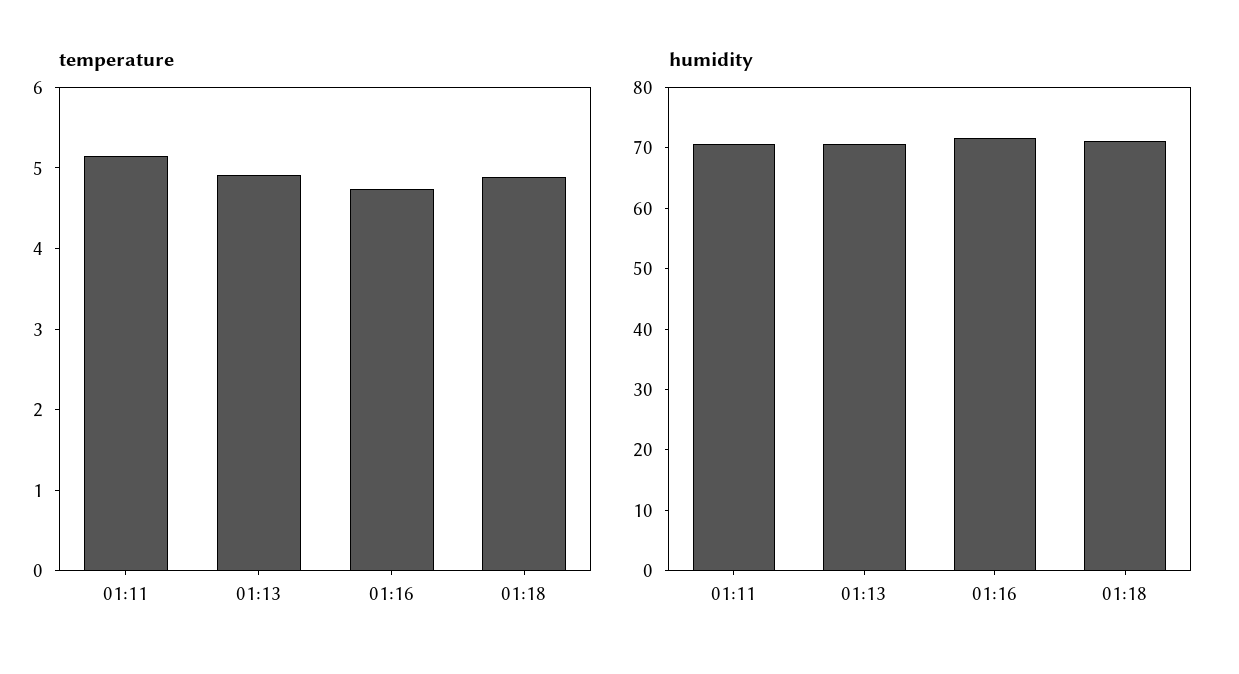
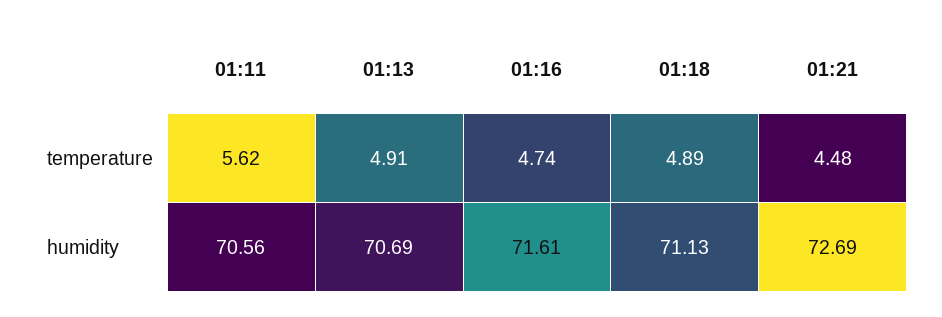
temperature, 01:11: 5.2 -> 5.62
temperature, 01:21: none -> 4.48
humidity, 01:21: none -> 72.69

